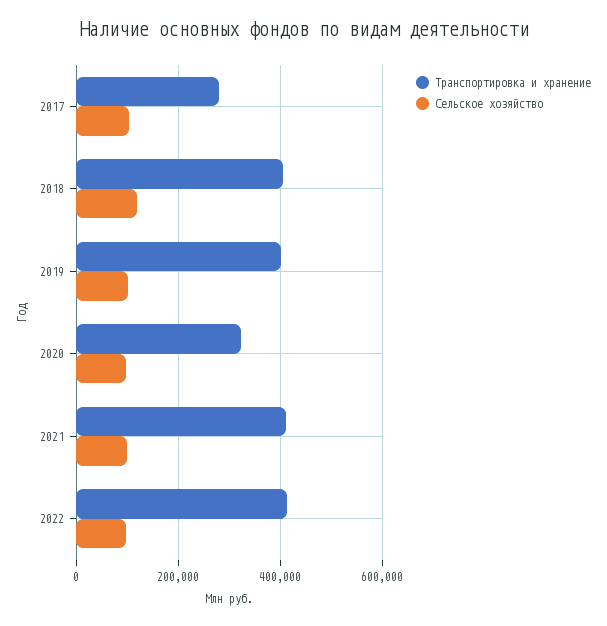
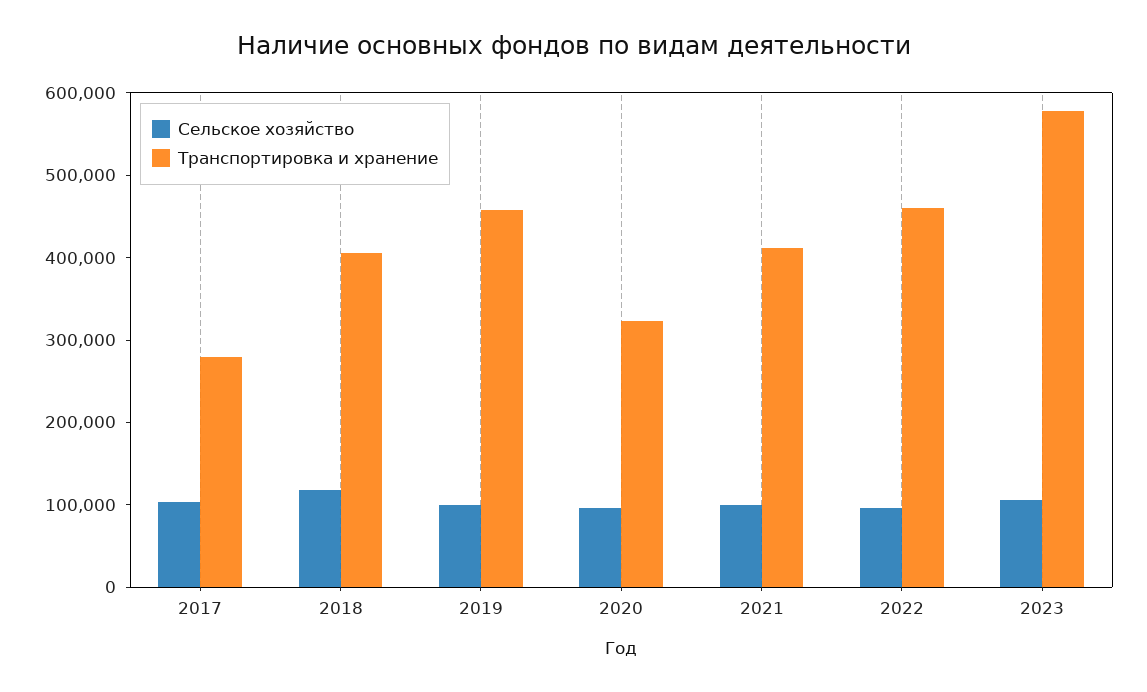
Транспортировка и хранение, 2019: 400000 -> 460000
Транспортировка и хранение, 2022: 420000 -> 460000
Сельское хозяйство, 2023: none -> 100000
Транспортировка и хранение, 2023: none -> 580000

